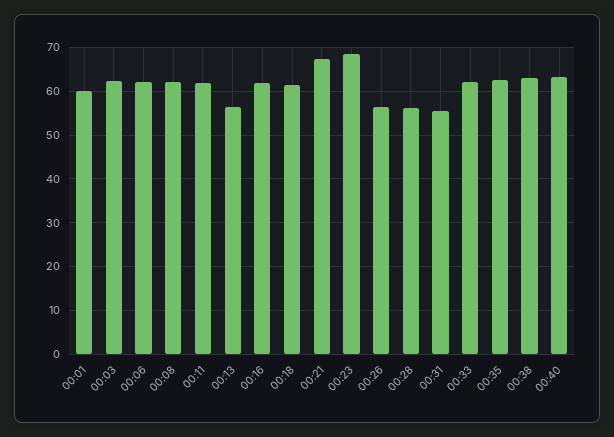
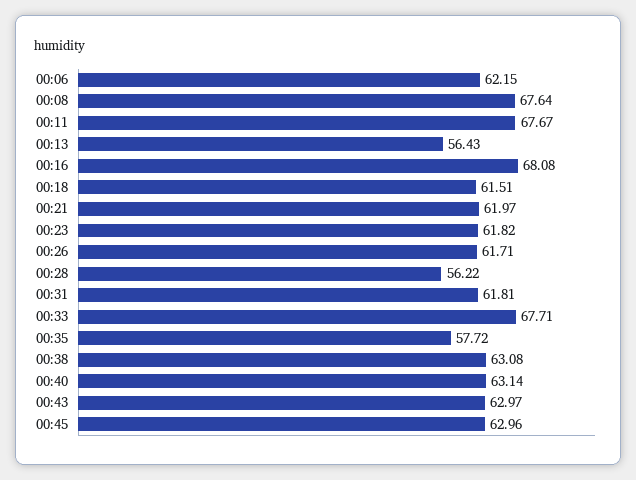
00:01: 60 -> none
00:03: 62 -> none
00:08: 62 -> 67.64
00:11: 62 -> 67.67
00:16: 62 -> 68.08
00:21: 68 -> 61.97
00:23: 68 -> 61.82
00:26: 56 -> 61.71
00:31: 56 -> 61.81
00:33: 62 -> 67.71
00:35: 62 -> 57.72
00:43: none -> 62.97
00:45: none -> 62.96

